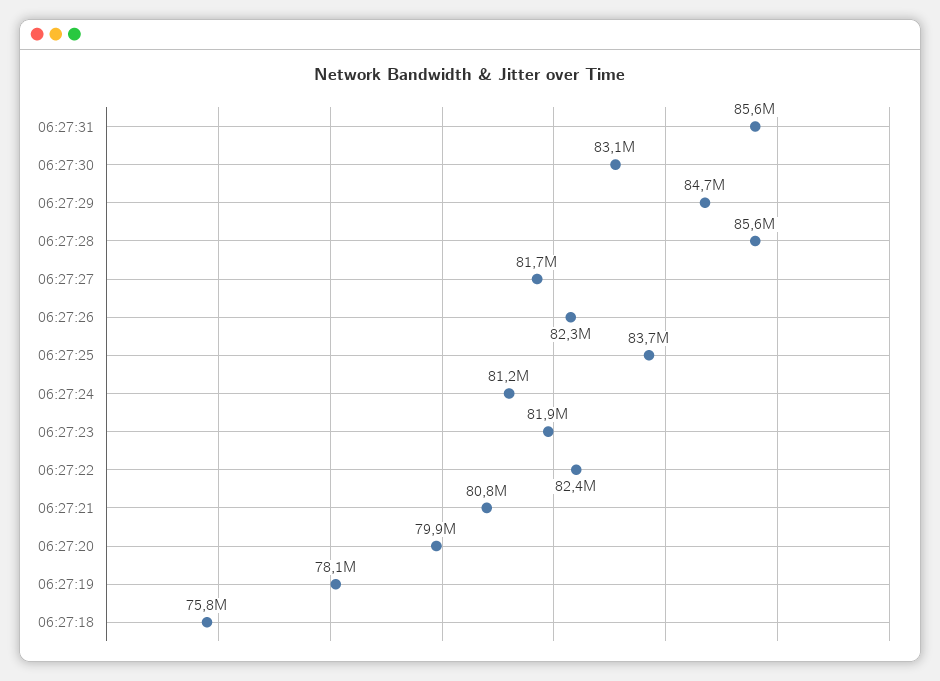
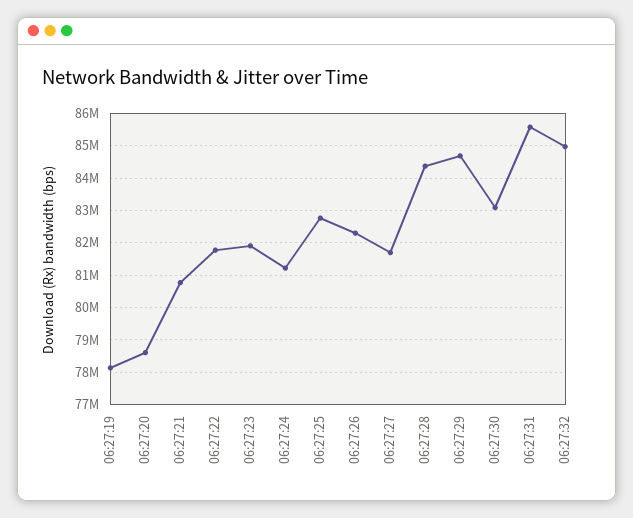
06:27:28: 85600000 -> 84400000
06:27:25: 83700000 -> 82800000
06:27:22: 82400000 -> 81800000
06:27:20: 79900000 -> 78600000
06:27:18: 75800000 -> none
06:27:32: none -> 85000000

